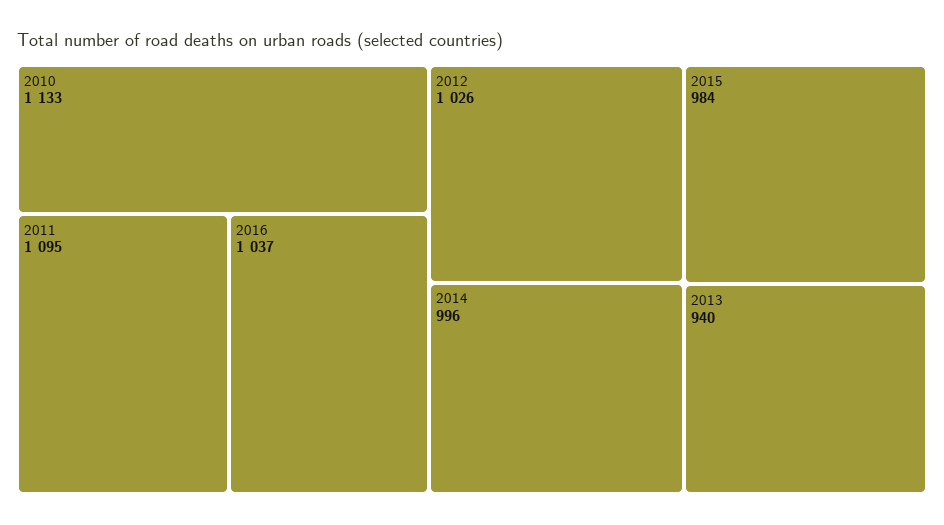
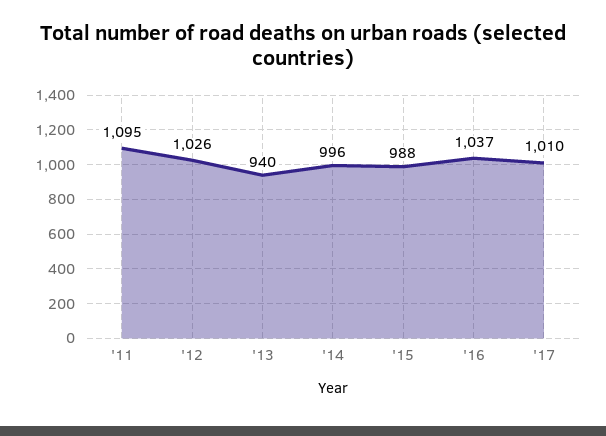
2010: 1133 -> none
2015: 984 -> 988
'17: none -> 1010

